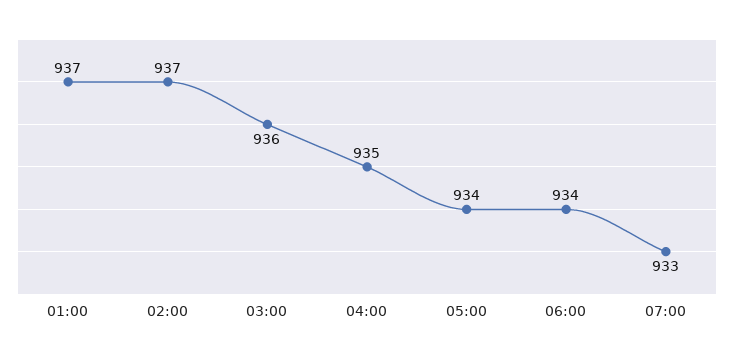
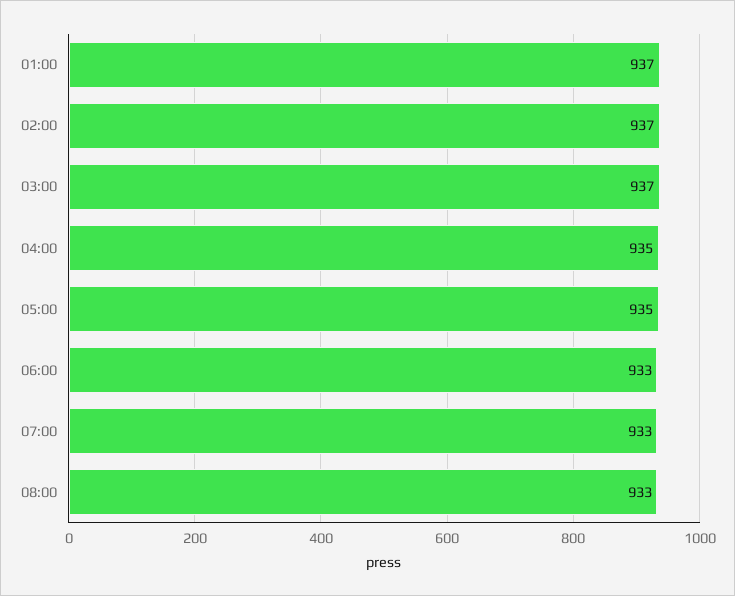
03:00: 936 -> 937
05:00: 934 -> 935
06:00: 934 -> 933
08:00: none -> 933

